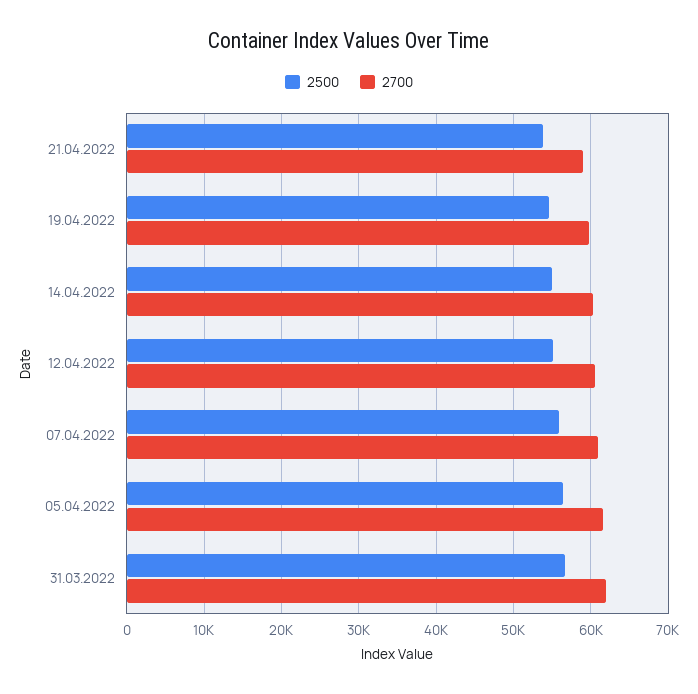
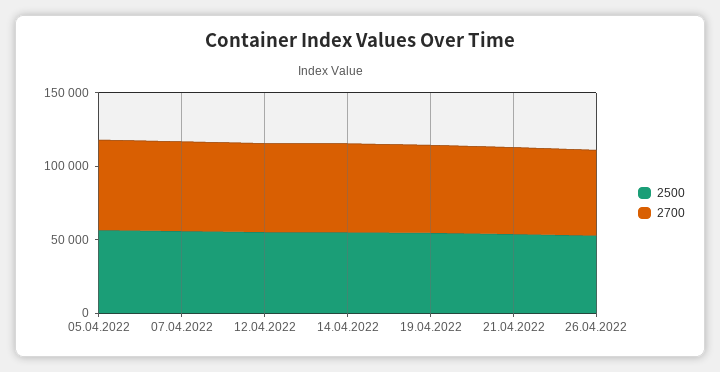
2500, 31.03.2022: 57000 -> none
2700, 31.03.2022: 62000 -> none
2500, 26.04.2022: none -> 50000
2700, 26.04.2022: none -> 60000

